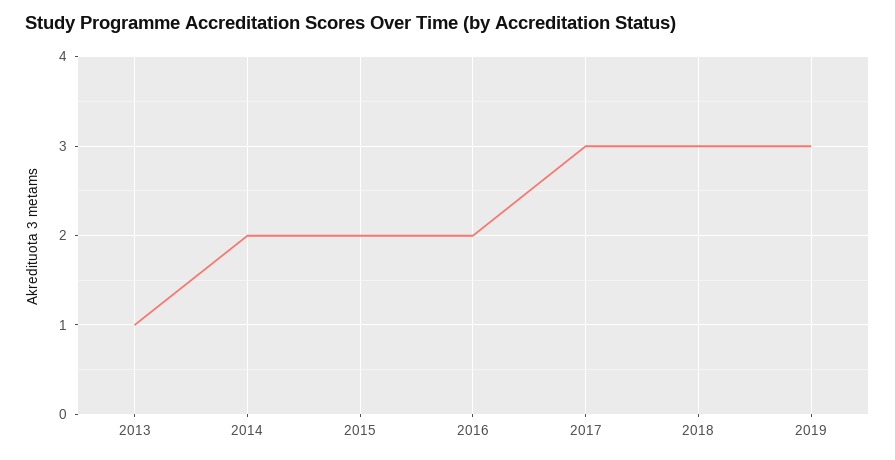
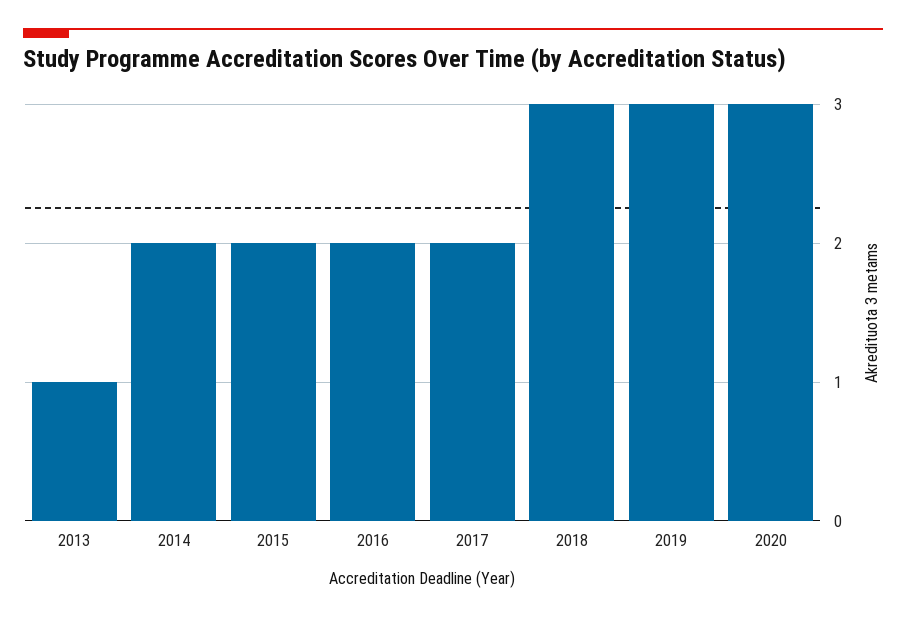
2017: 3 -> 2
2020: none -> 3

